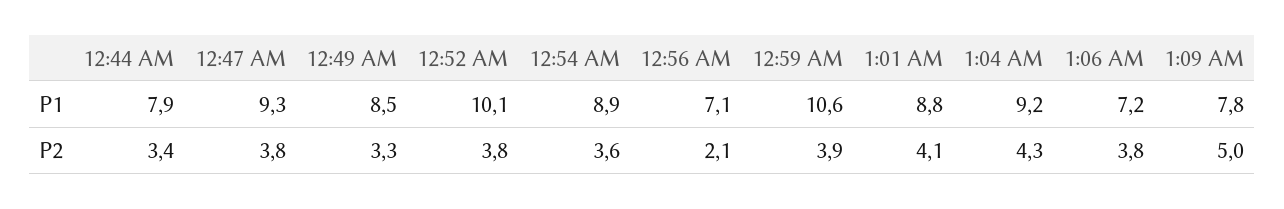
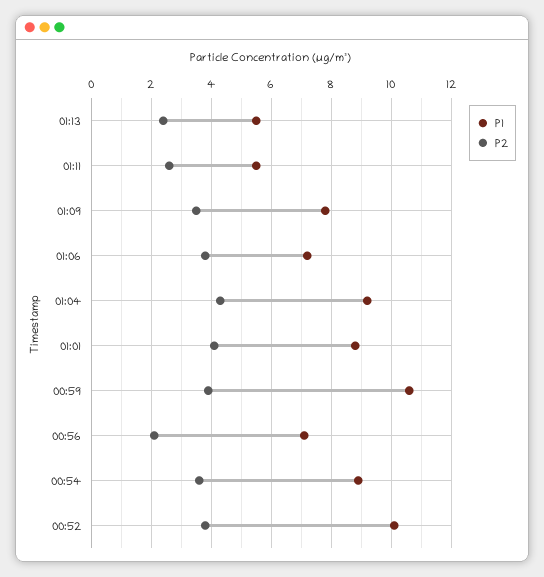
P1, 12:44 AM: 7.9 -> none
P1, 12:47 AM: 9.3 -> none
P1, 12:49 AM: 8.5 -> none
P2, 12:44 AM: 3.4 -> none
P2, 12:47 AM: 3.8 -> none
P2, 12:49 AM: 3.3 -> none
P2, 1:09 AM: 5 -> 3.5
P1, 01:13: none -> 5.5
P2, 01:13: none -> 2.5
P1, 01:11: none -> 5.5
P2, 01:11: none -> 2.5

